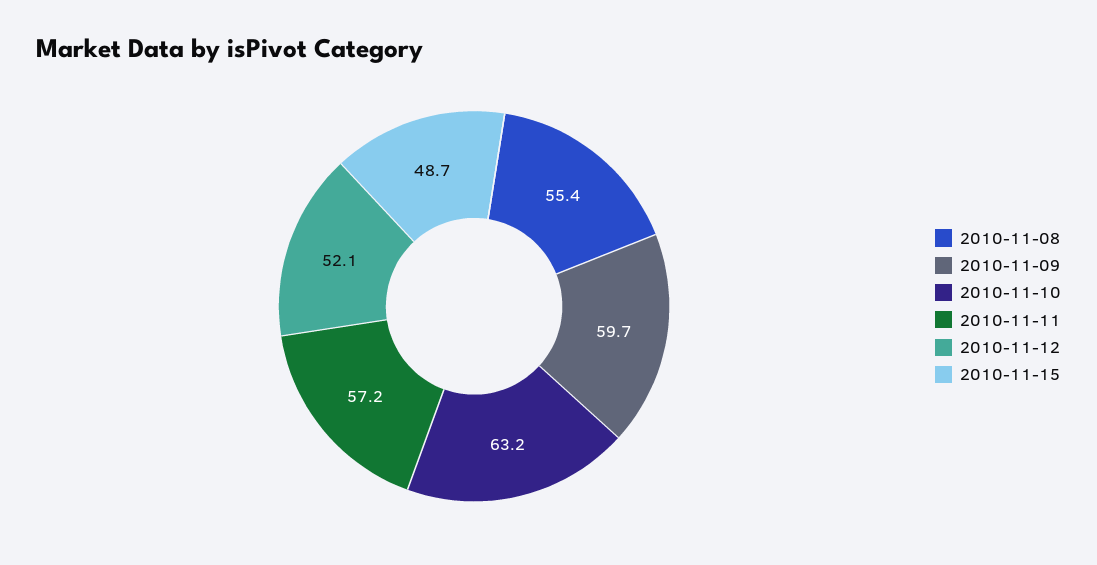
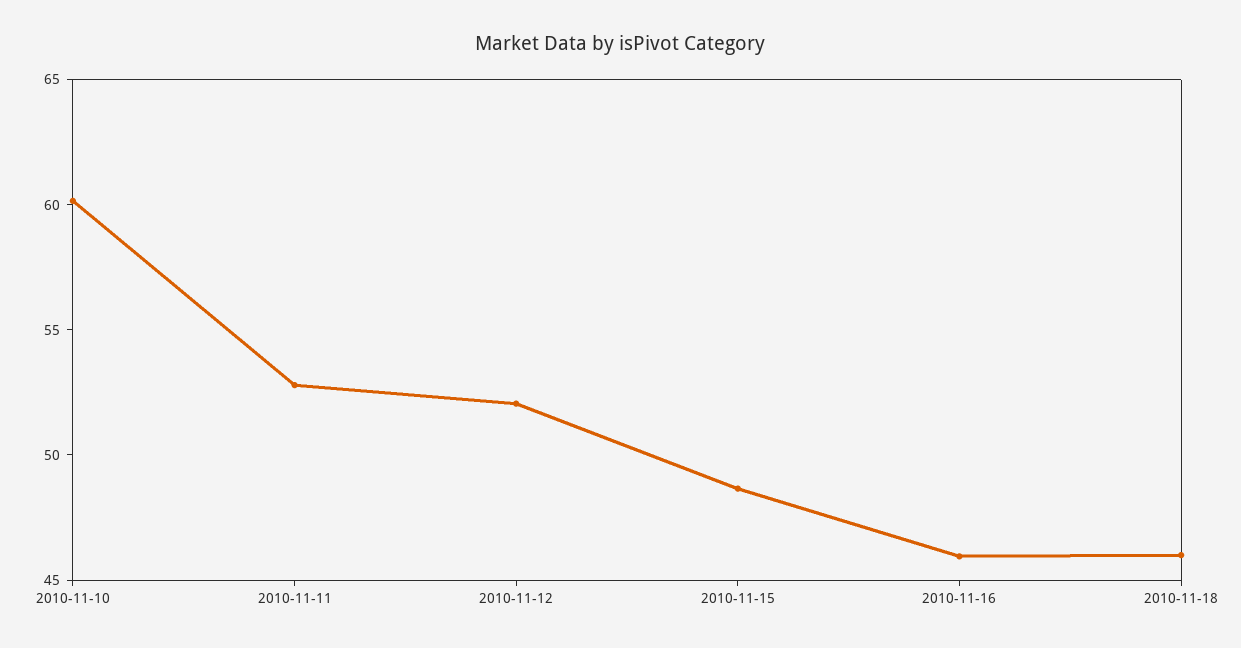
2010-11-08: 55.4 -> none
2010-11-09: 59.7 -> none
2010-11-10: 63.2 -> 60
2010-11-11: 57.2 -> 53
2010-11-16: none -> 46
2010-11-18: none -> 46

